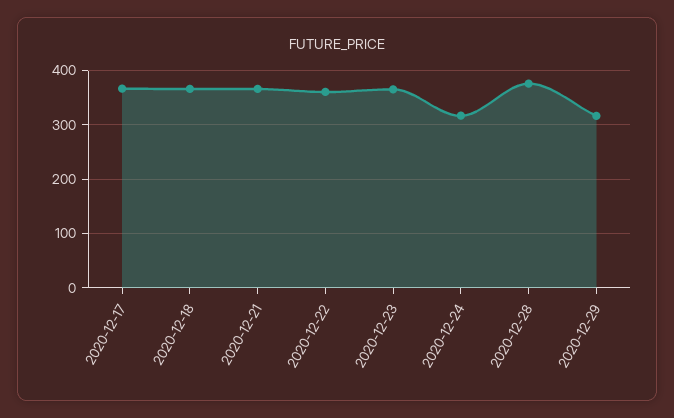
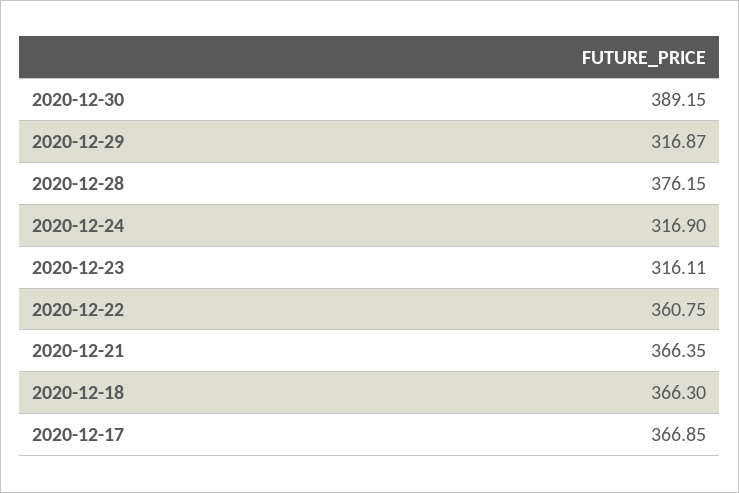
2020-12-23: 360 -> 316.11
2020-12-30: none -> 389.15

